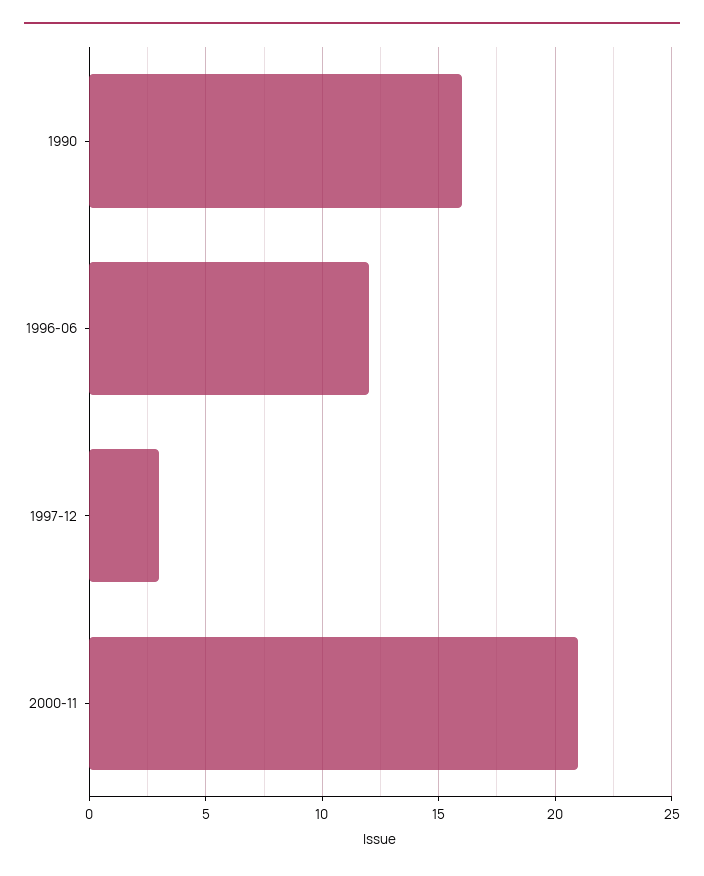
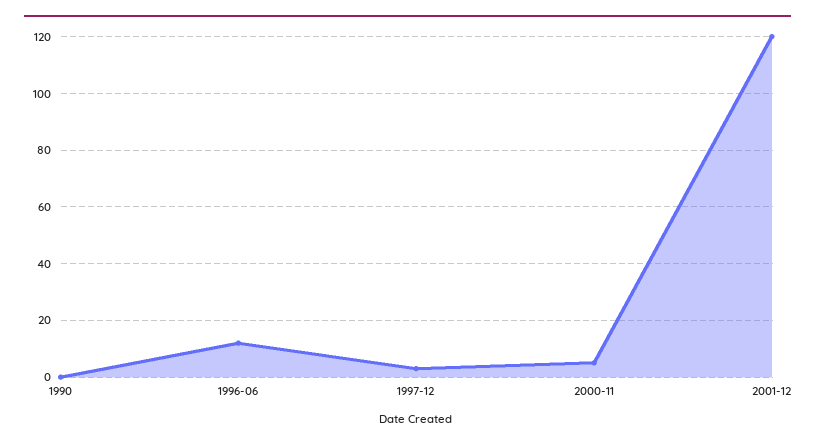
1990: 16 -> 0
2000-11: 21 -> 5
2001-12: none -> 120

